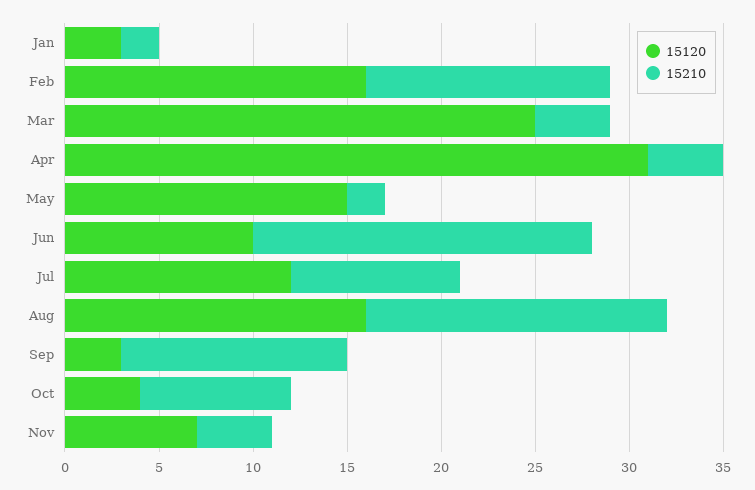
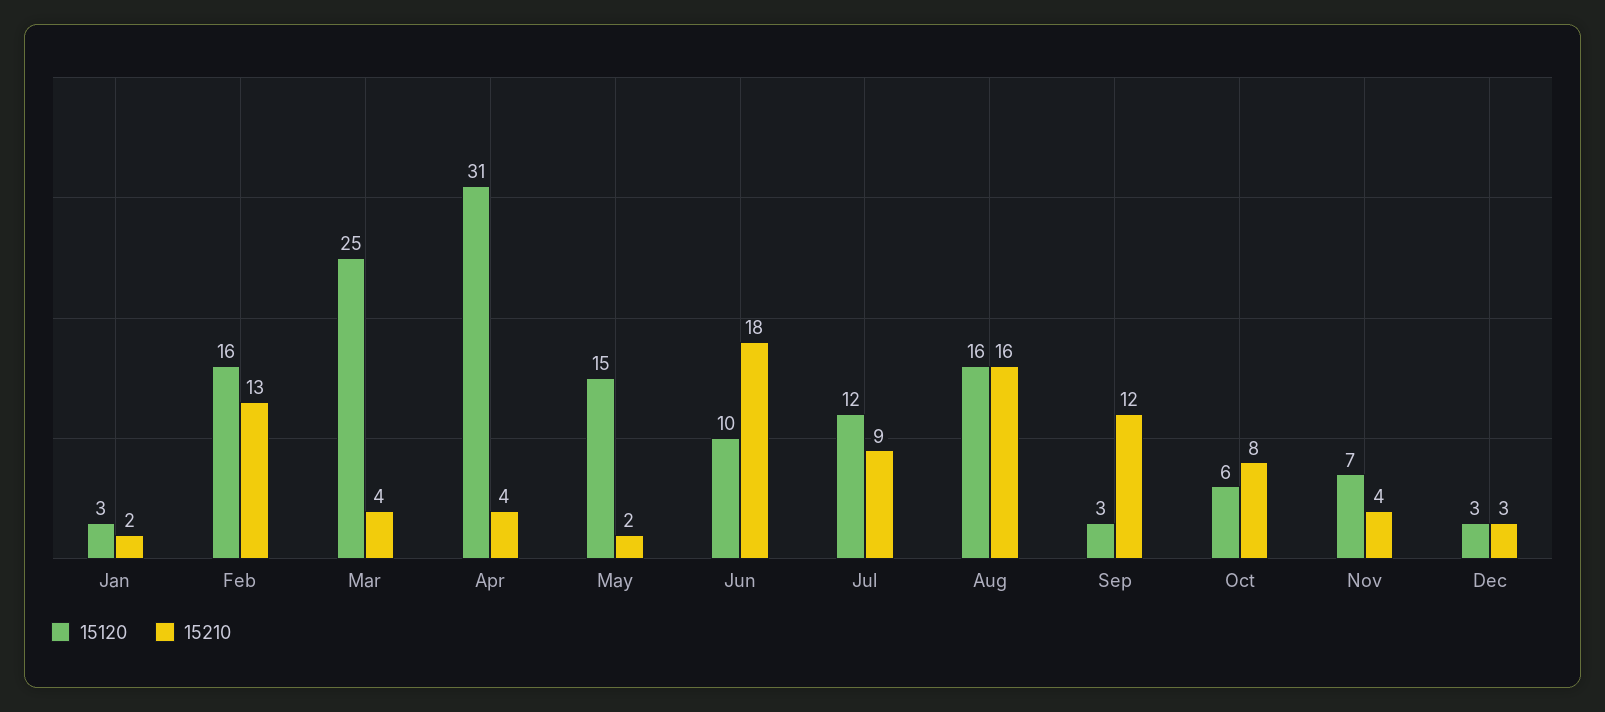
15120, Oct: 4 -> 6
15120, Dec: none -> 3
15210, Dec: none -> 3

